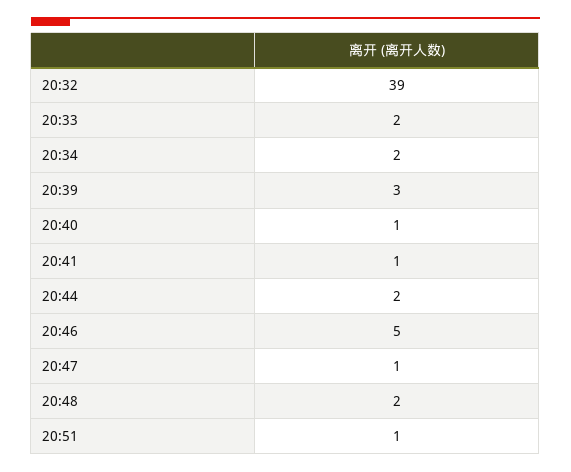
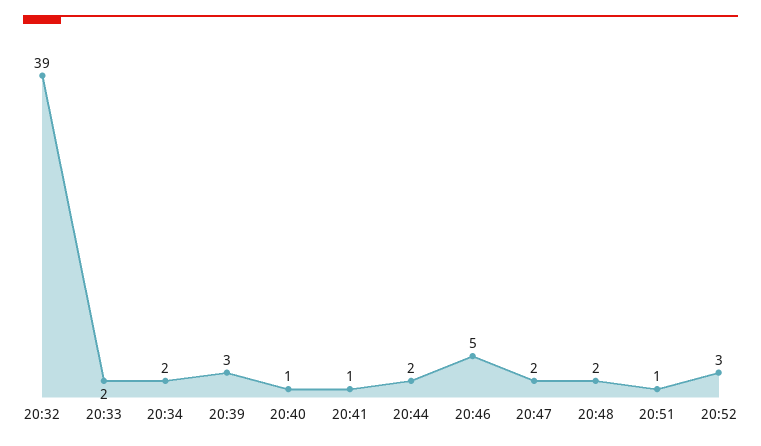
20:47: 1 -> 2
20:52: none -> 3

